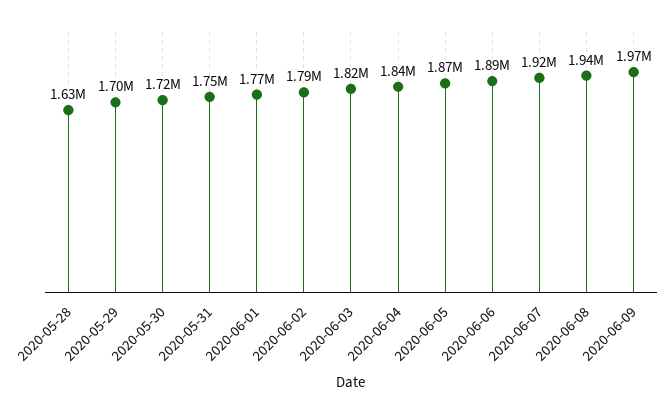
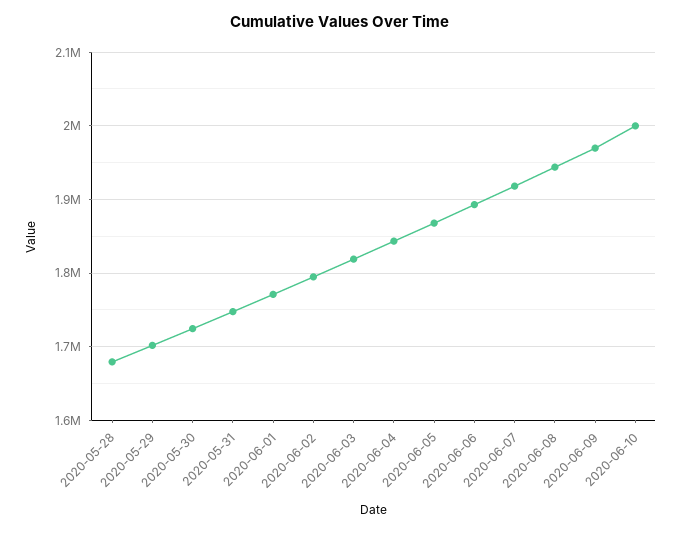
2020-05-28: 1630000 -> 1680000
2020-06-10: none -> 2000000

